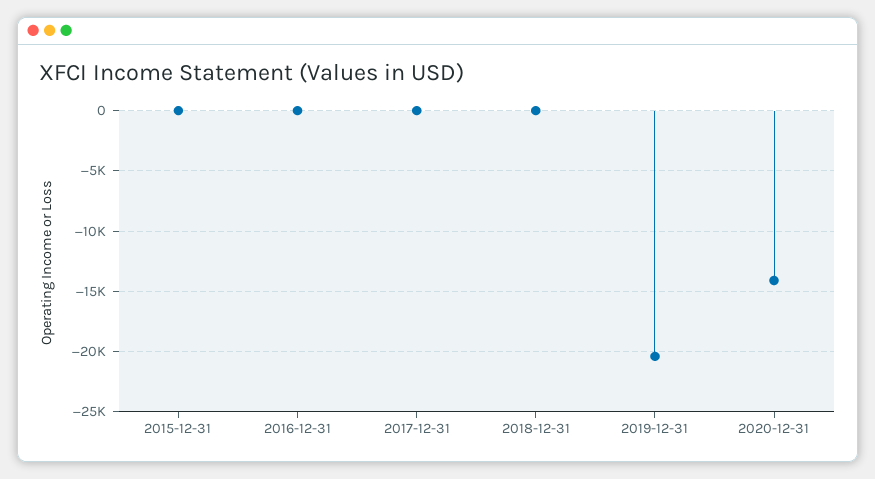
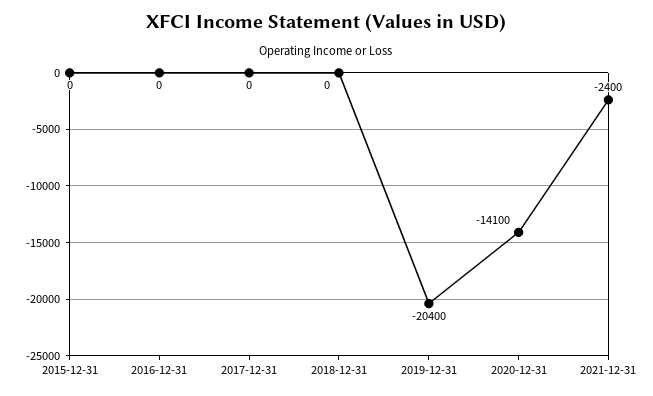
2021-12-31: none -> -2400

